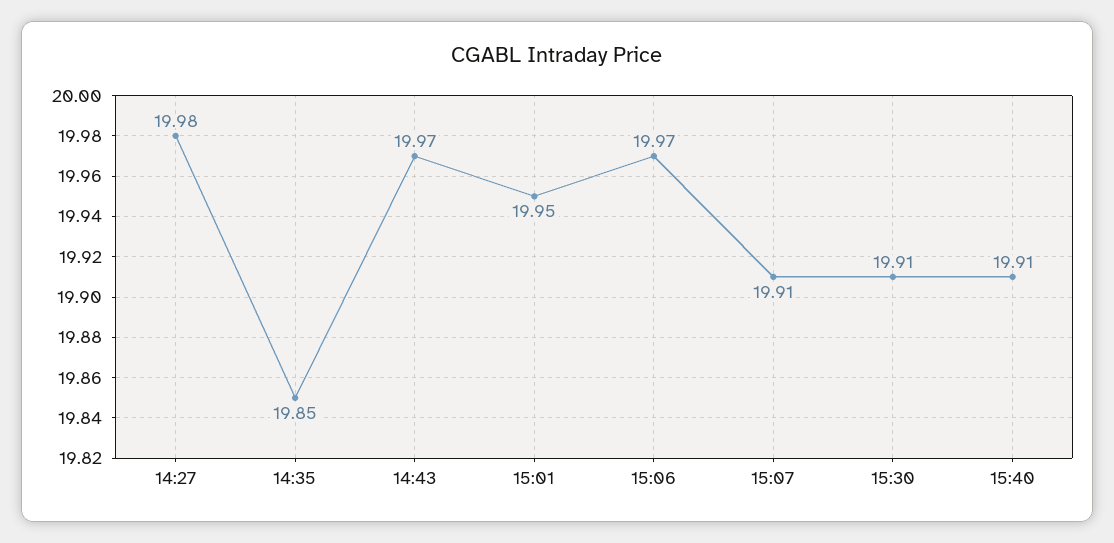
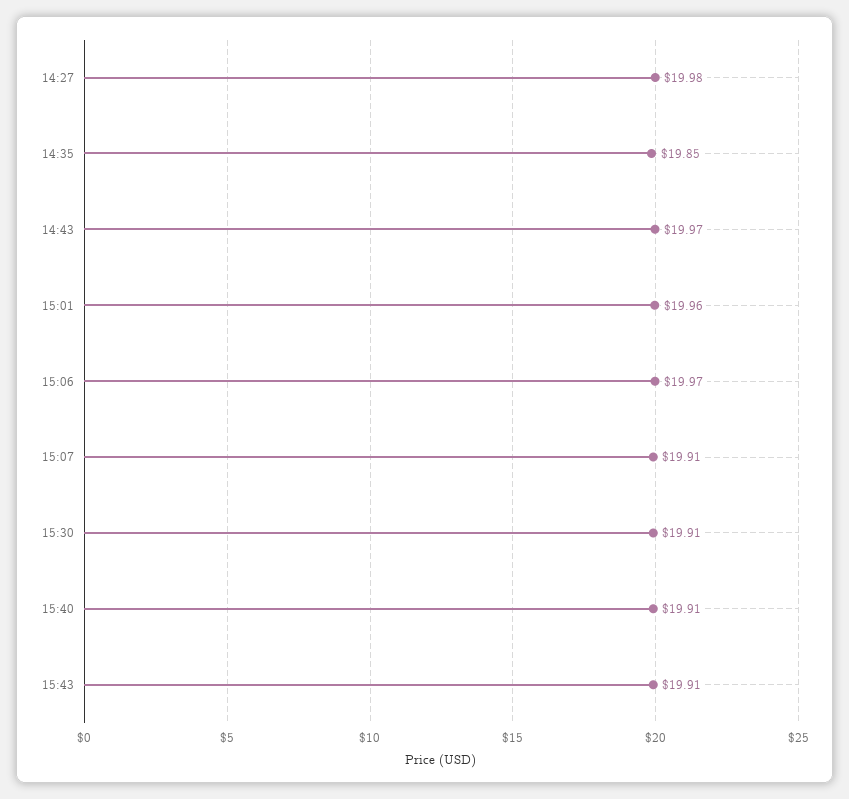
15:01: 19.95 -> 19.96
15:43: none -> 19.91

